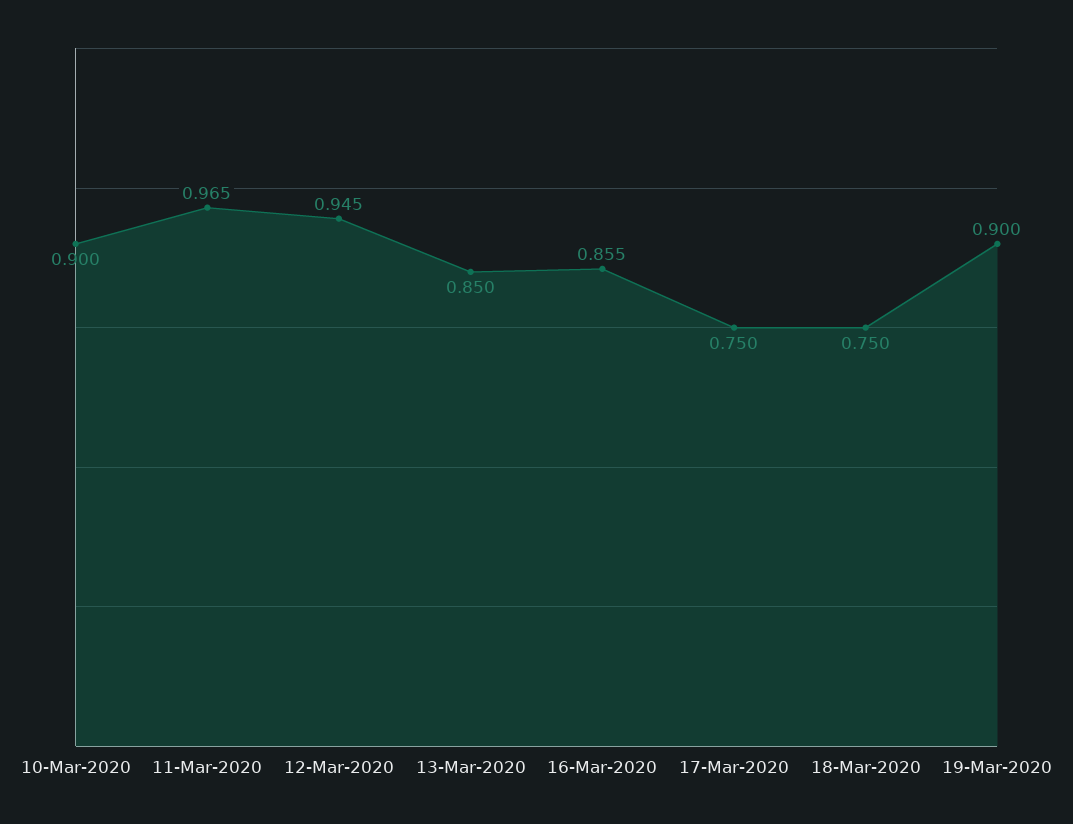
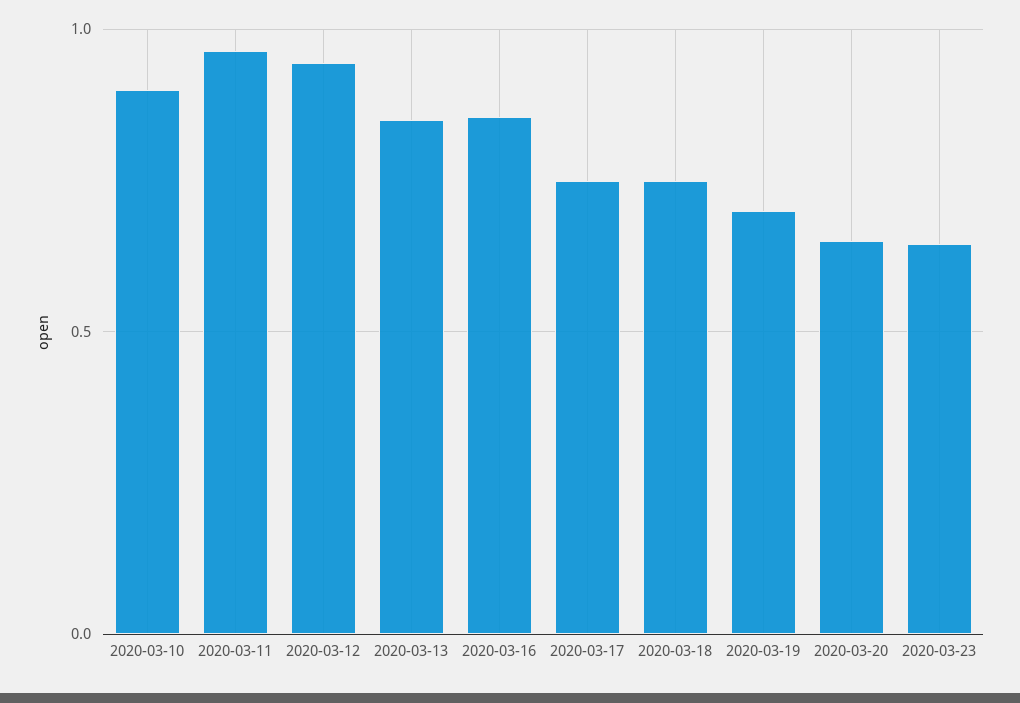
19-Mar-2020: 0.9 -> 0.7
2020-03-20: none -> 0.65
2020-03-23: none -> 0.65

